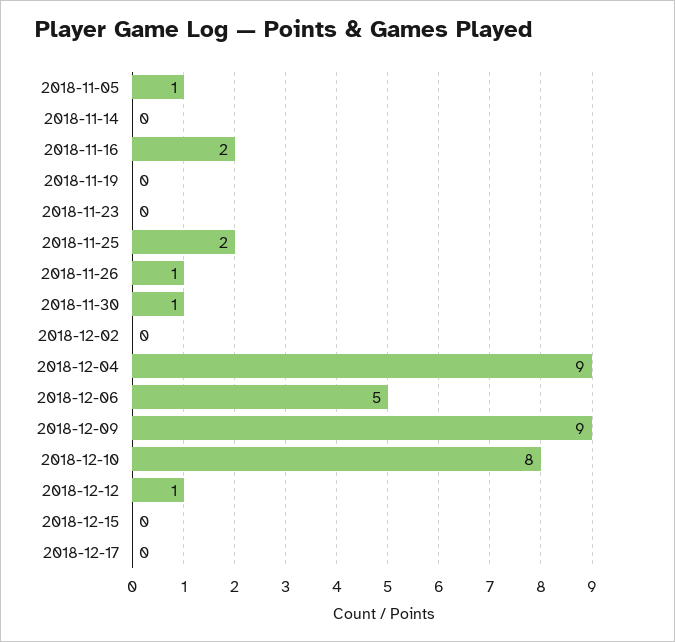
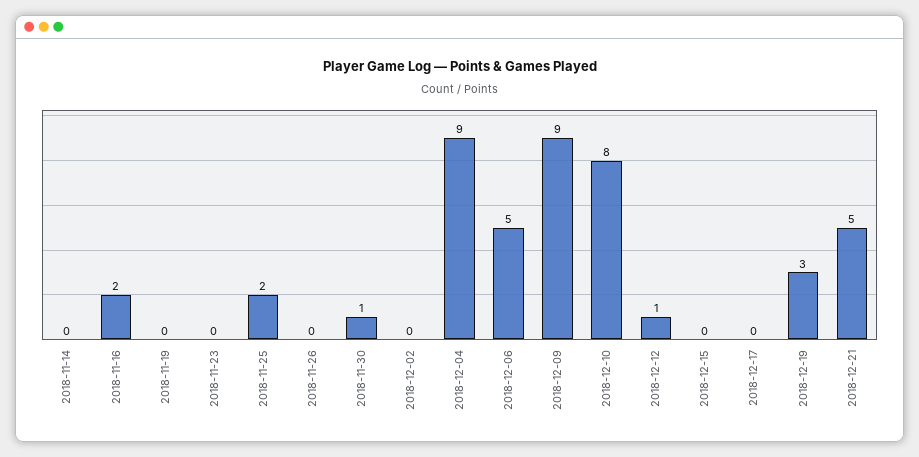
2018-11-05: 1 -> none
2018-11-26: 1 -> 0
2018-12-19: none -> 3
2018-12-21: none -> 5

